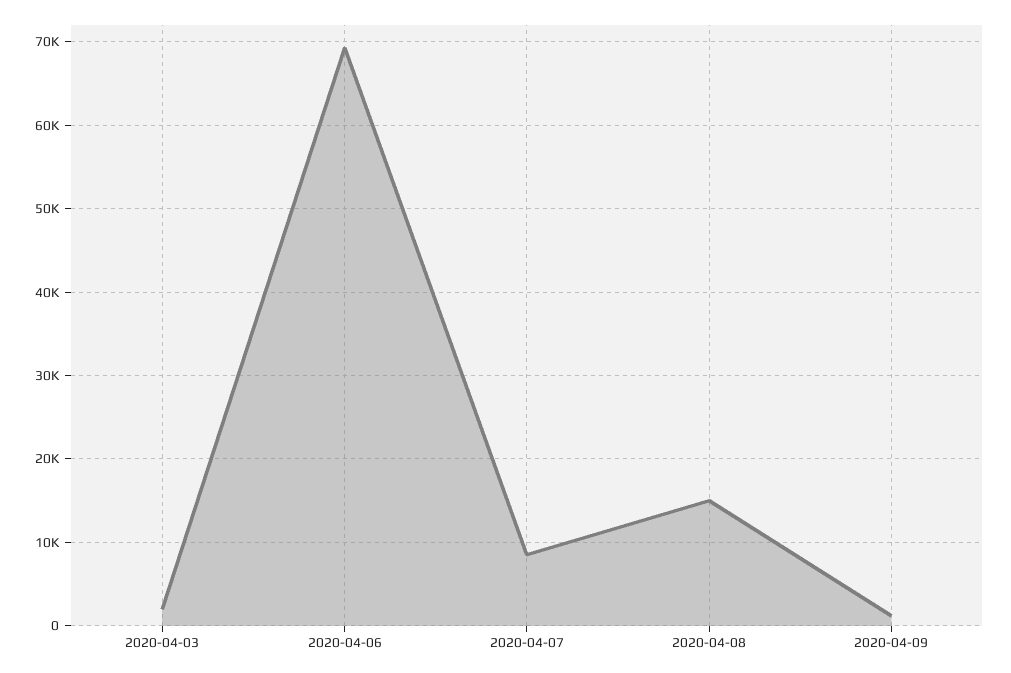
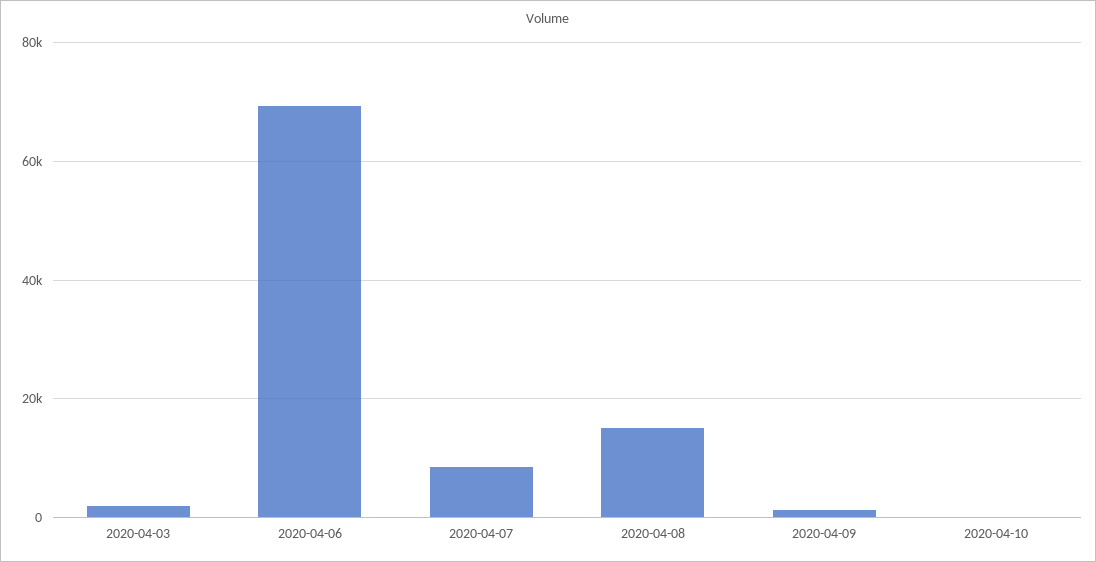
2020-04-10: none -> 0

